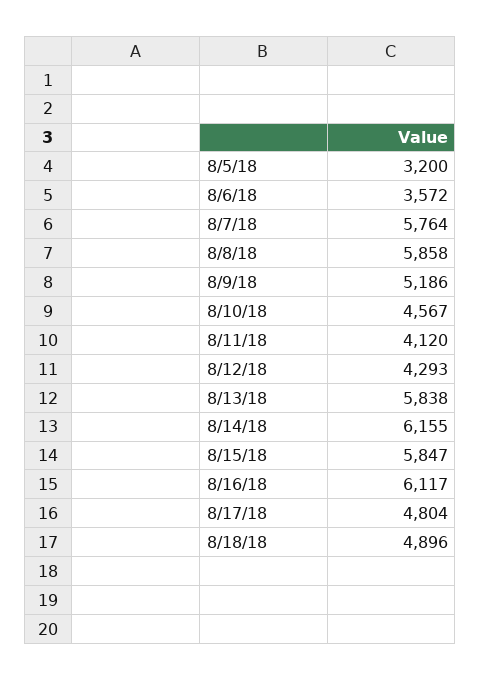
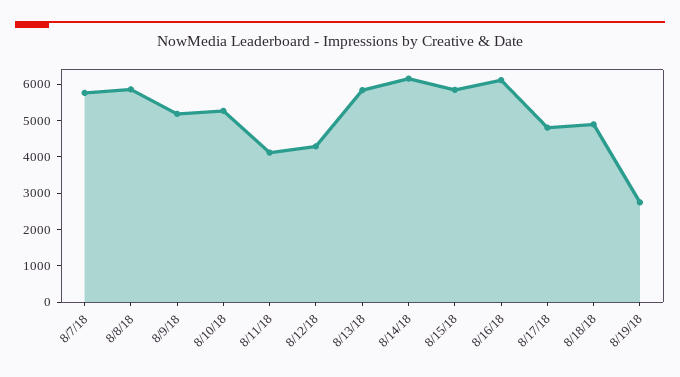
8/5/18: 3200 -> none
8/6/18: 3572 -> none
8/10/18: 4567 -> 5250
8/19/18: none -> 2750

